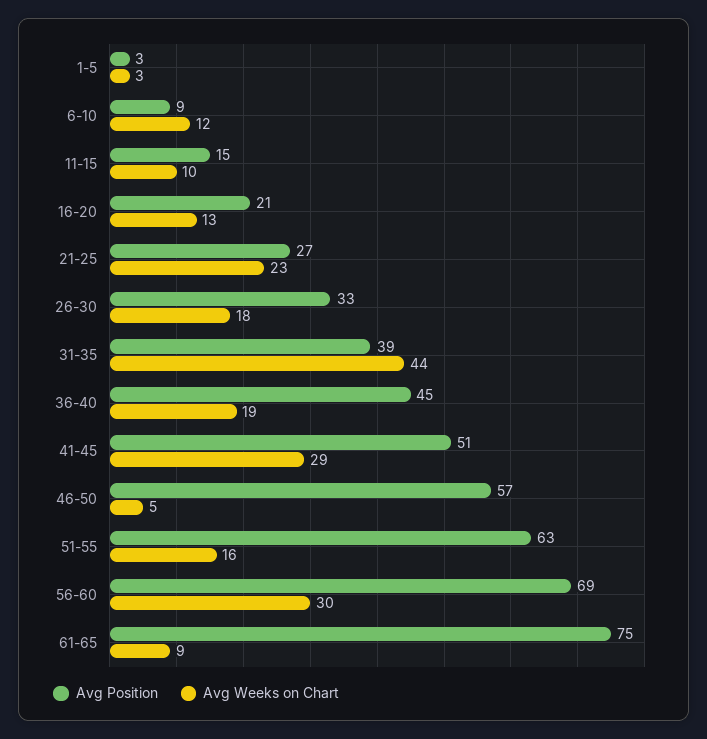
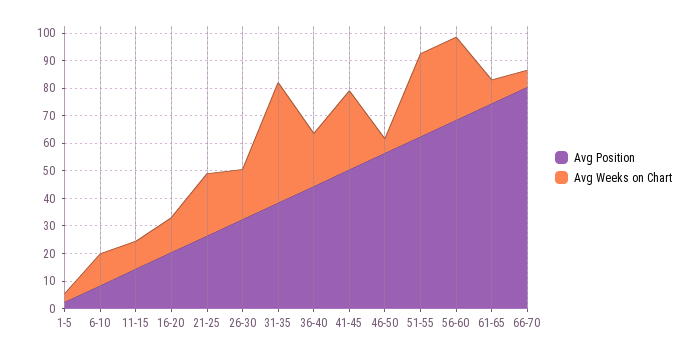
Avg Weeks on Chart, 51-55: 16 -> 30
Avg Position, 66-70: none -> 80
Avg Weeks on Chart, 66-70: none -> 5

